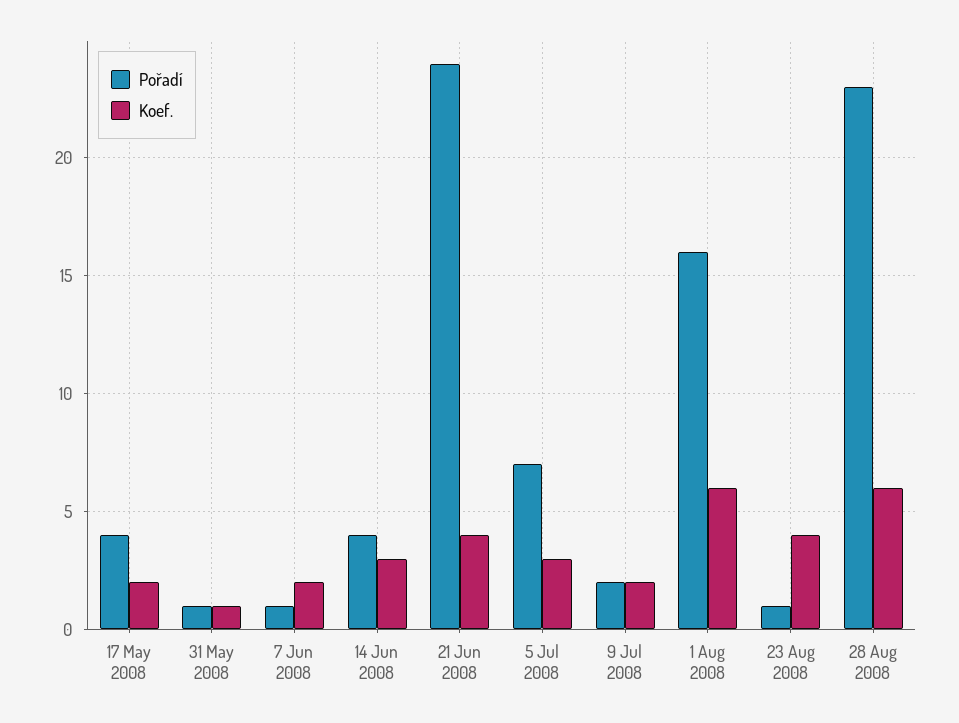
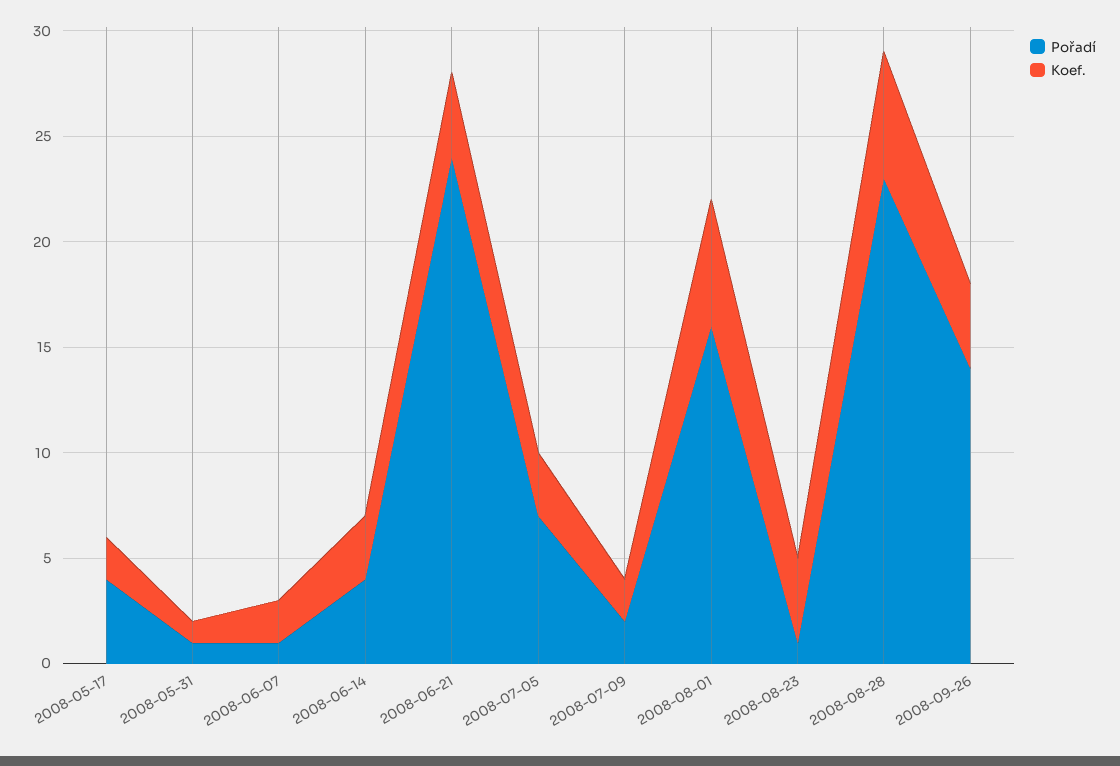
Pořadí, 2008-09-26: none -> 14
Koef., 2008-09-26: none -> 4

